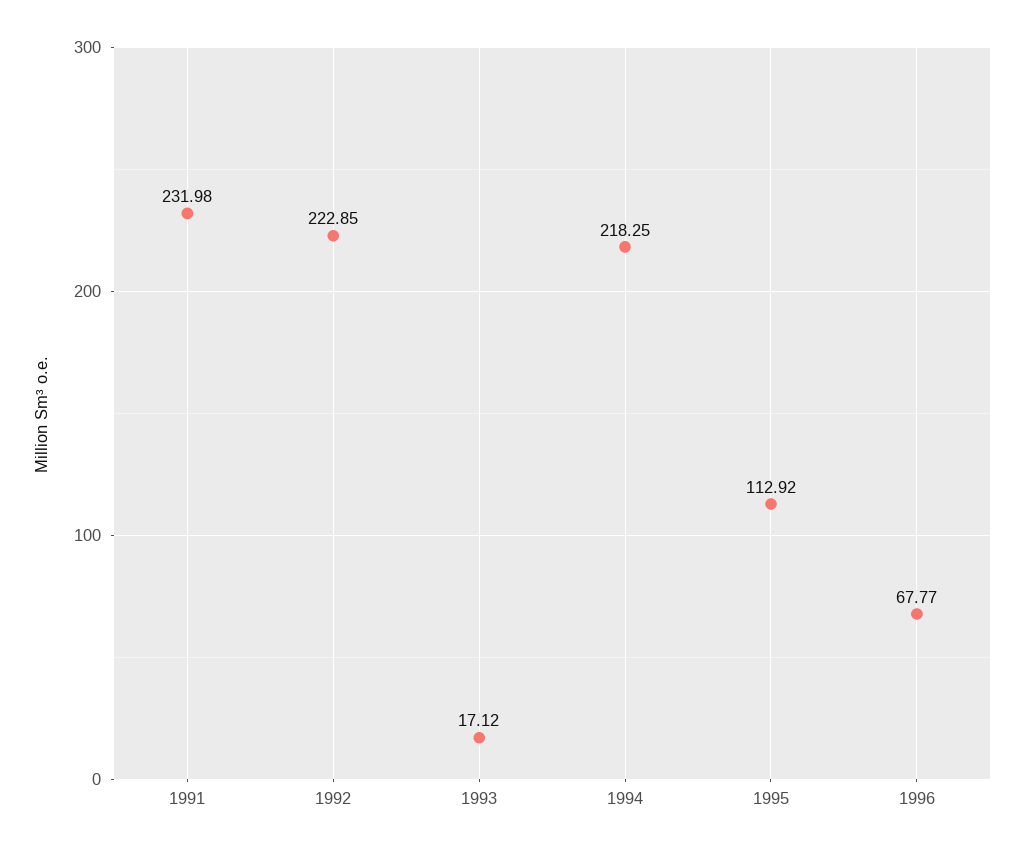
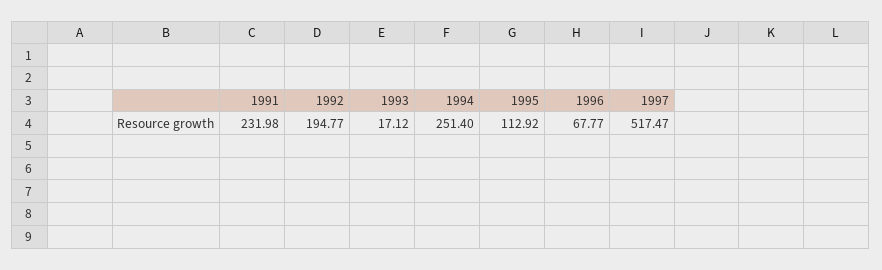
1992: 222.85 -> 194.77
1994: 218.25 -> 251.4
1997: none -> 517.47

